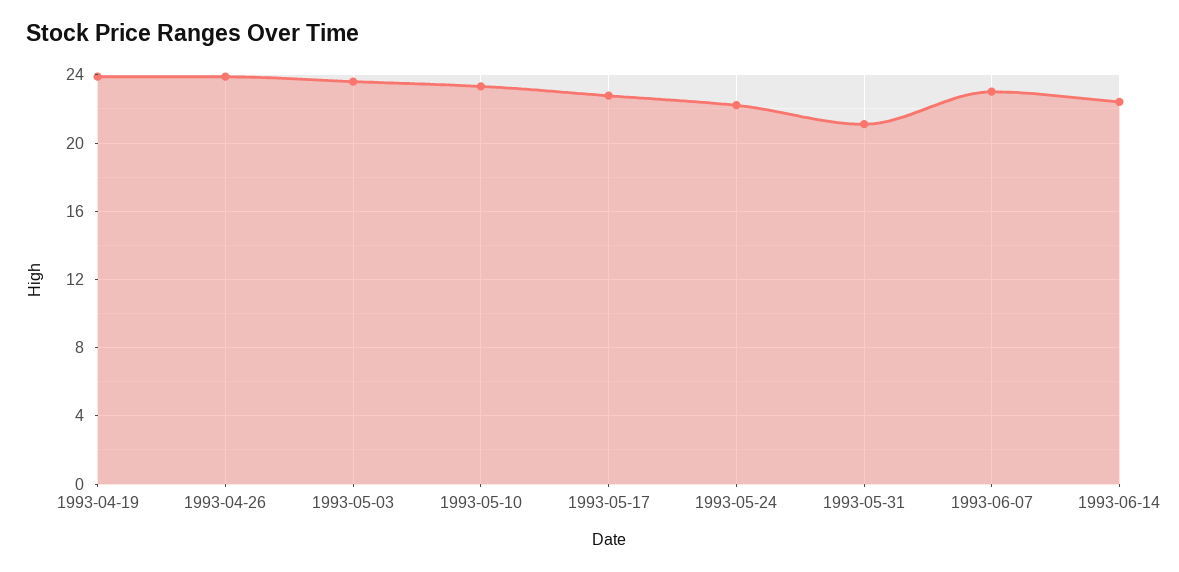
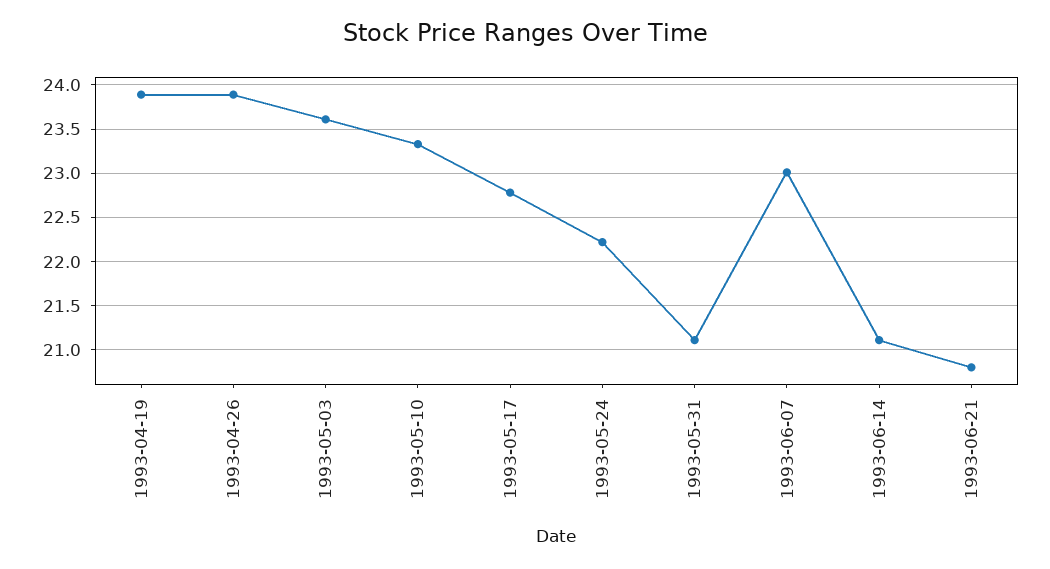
1993-06-14: 22.5 -> 21.1
1993-06-21: none -> 20.8

